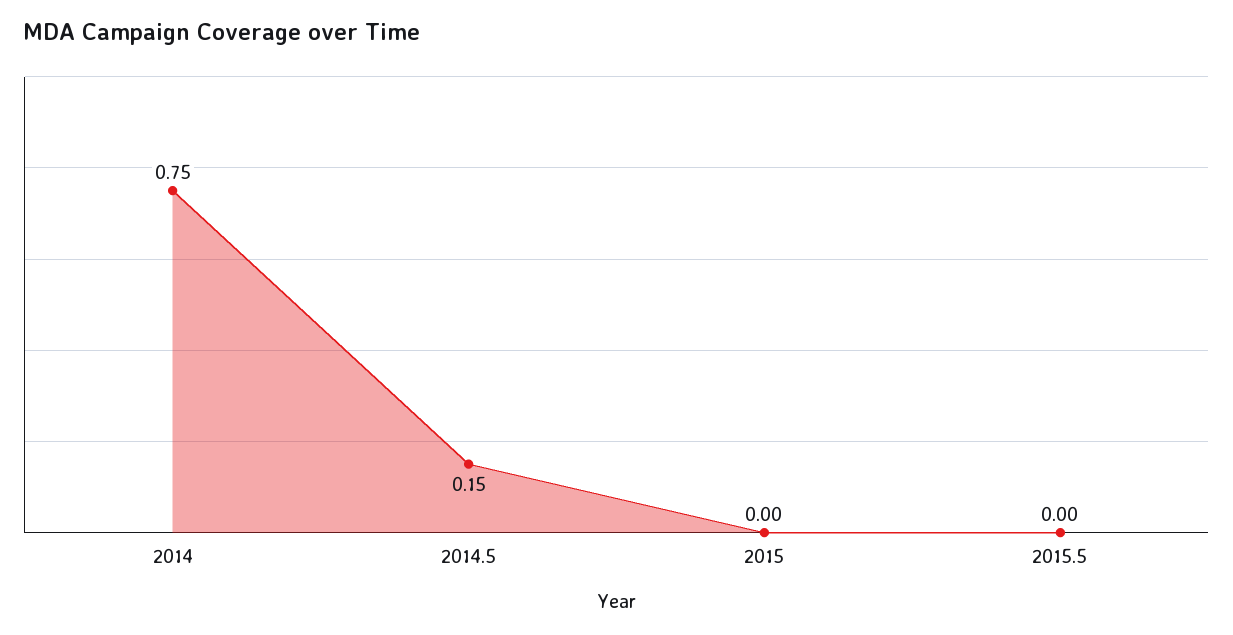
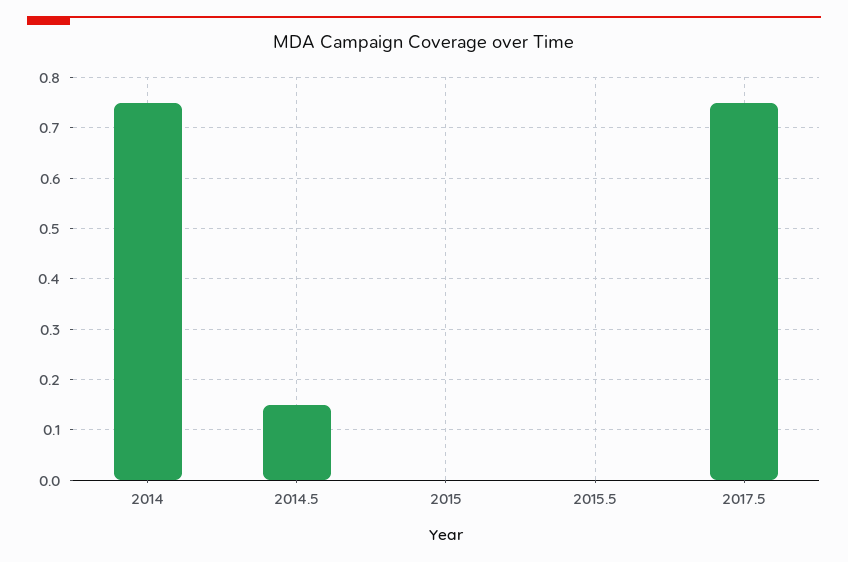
2017.5: none -> 0.75

